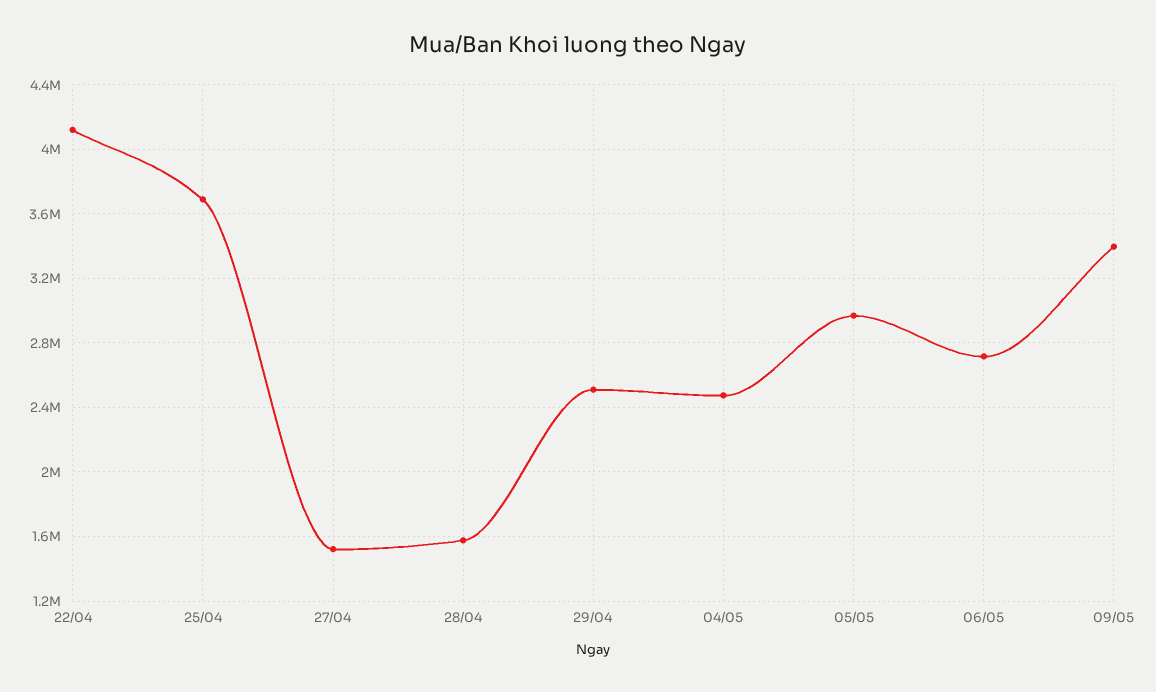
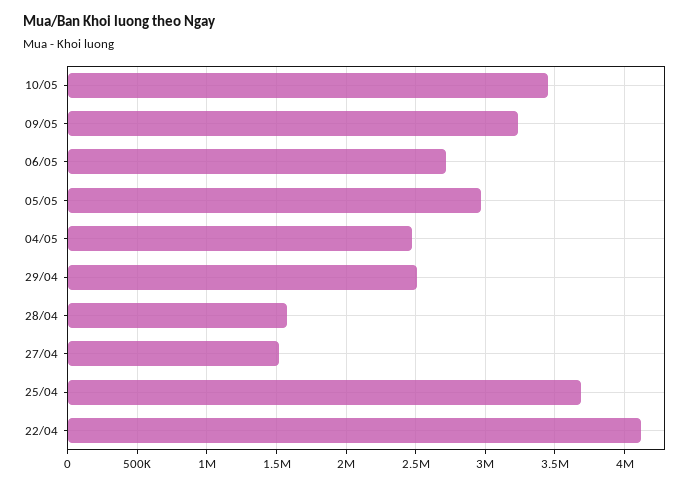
09/05: 3400000 -> 3250000
10/05: none -> 3450000

